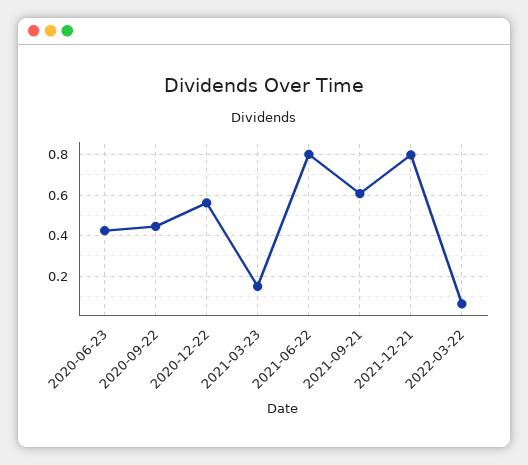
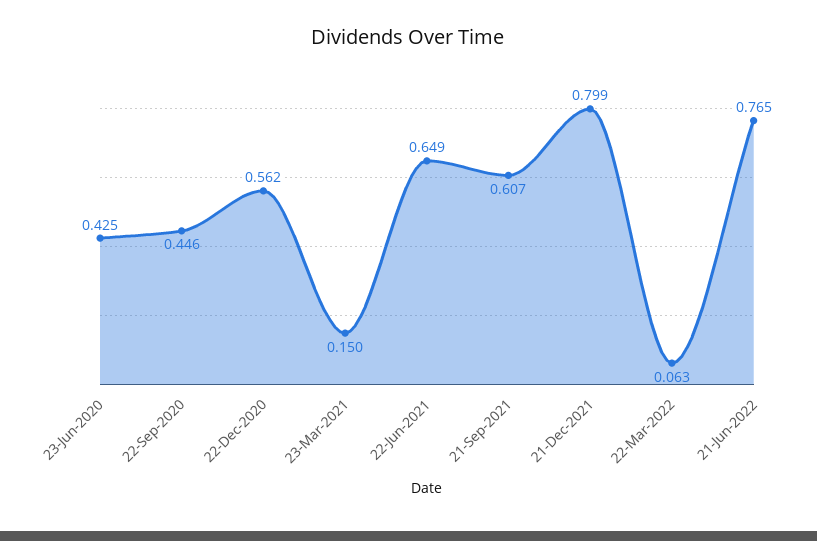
2021-06-22: 0.8 -> 0.649
21-Jun-2022: none -> 0.765

